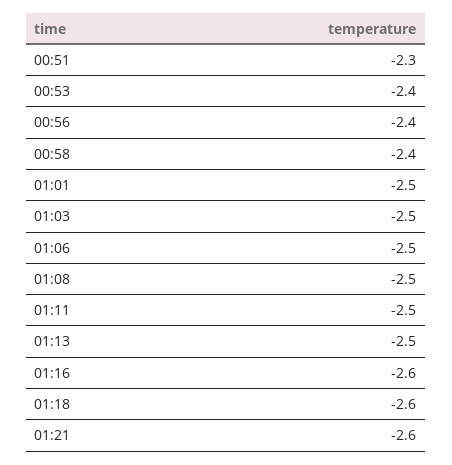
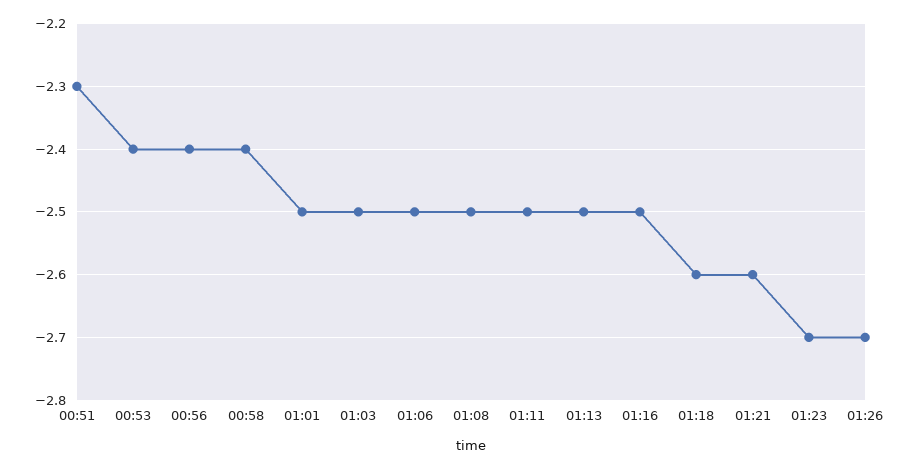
01:16: -2.6 -> -2.5
01:23: none -> -2.7
01:26: none -> -2.7

